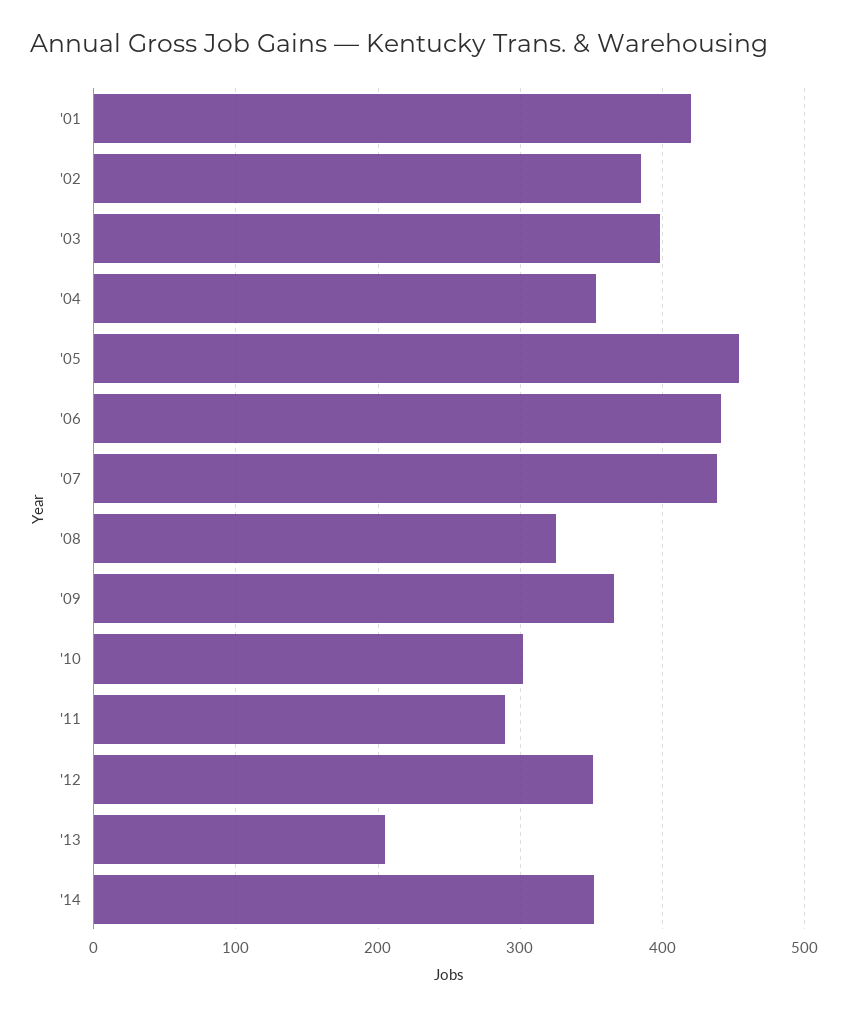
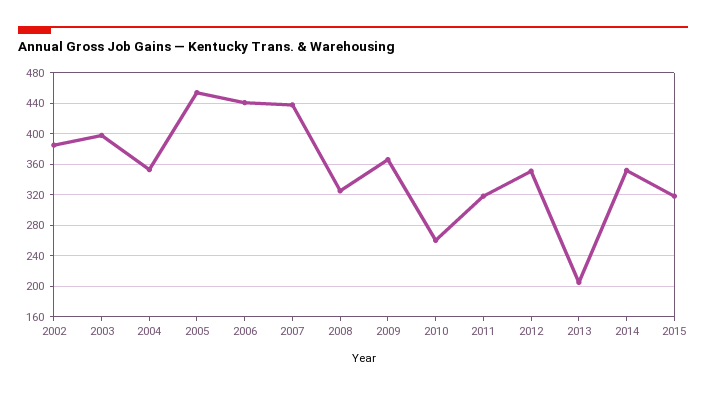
'01: 420 -> none
'10: 300 -> 260
'11: 290 -> 320
2015: none -> 320

